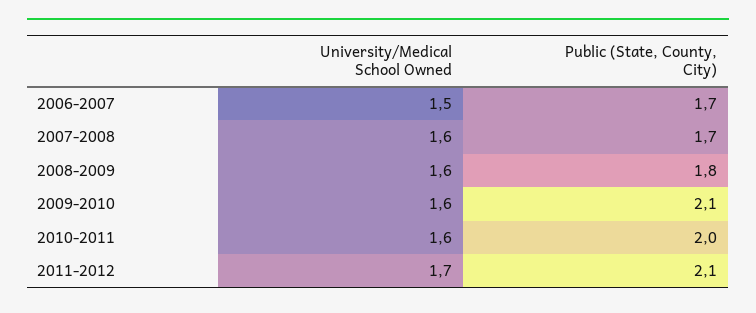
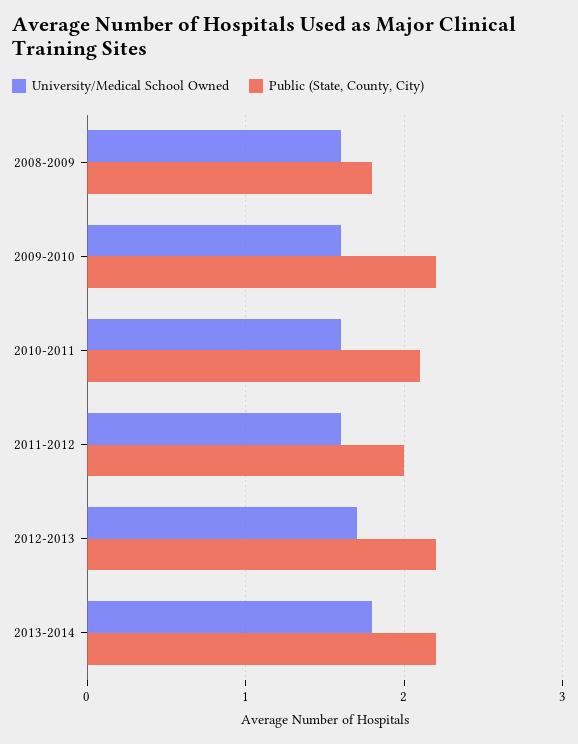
University/Medical School Owned, 2006-2007: 1.5 -> none
Public (State, County, City), 2006-2007: 1.7 -> none
University/Medical School Owned, 2007-2008: 1.6 -> none
Public (State, County, City), 2007-2008: 1.7 -> none
Public (State, County, City), 2009-2010: 2.1 -> 2.2
Public (State, County, City), 2010-2011: 2 -> 2.1
University/Medical School Owned, 2011-2012: 1.7 -> 1.6
Public (State, County, City), 2011-2012: 2.1 -> 2
University/Medical School Owned, 2012-2013: none -> 1.7
Public (State, County, City), 2012-2013: none -> 2.2
University/Medical School Owned, 2013-2014: none -> 1.8
Public (State, County, City), 2013-2014: none -> 2.2

